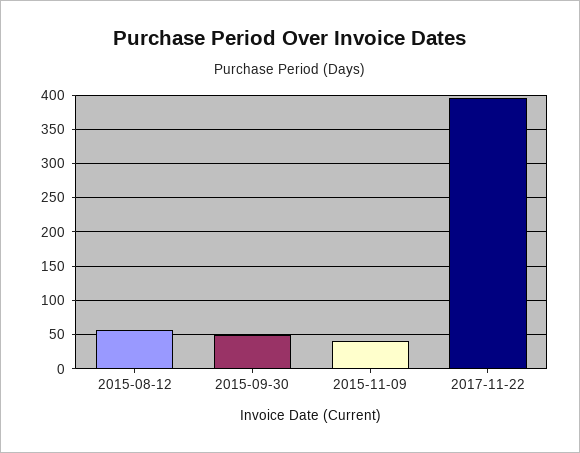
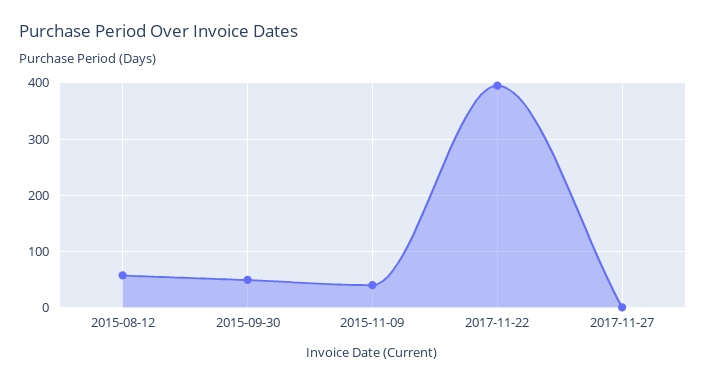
2017-11-27: none -> 0

